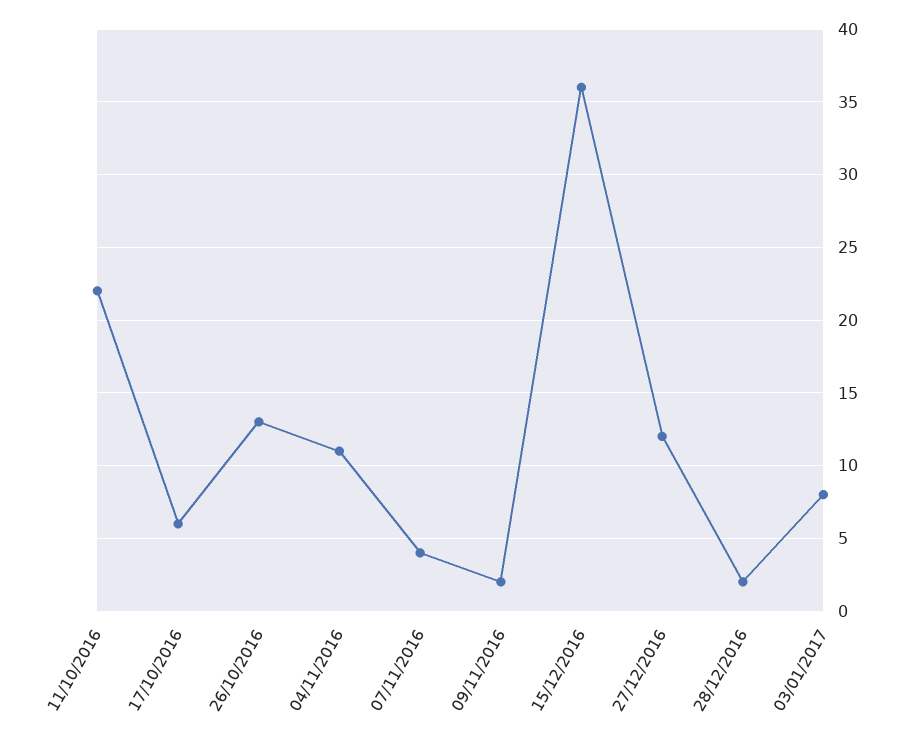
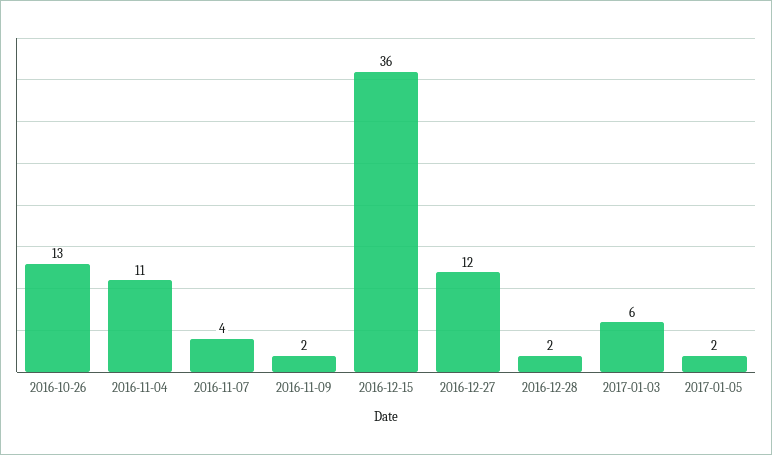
11/10/2016: 22 -> none
17/10/2016: 6 -> none
03/01/2017: 8 -> 6
2017-01-05: none -> 2

